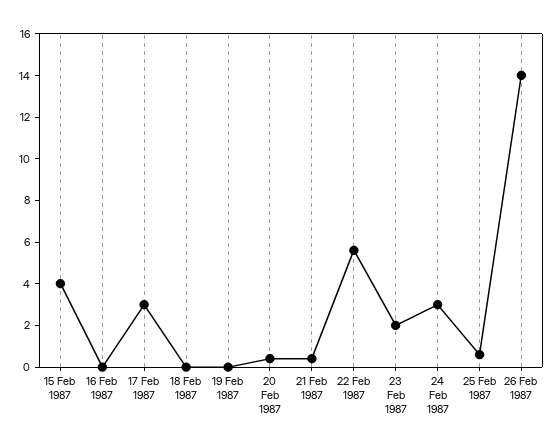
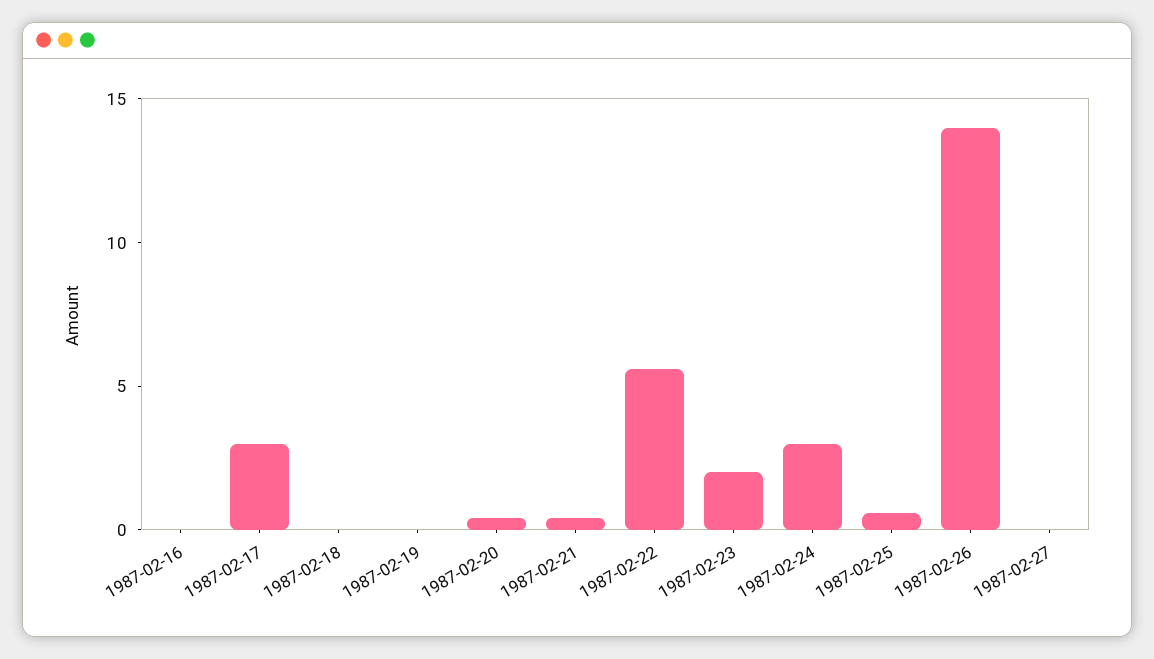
15 Feb 1987: 4 -> none
1987-02-27: none -> 0

